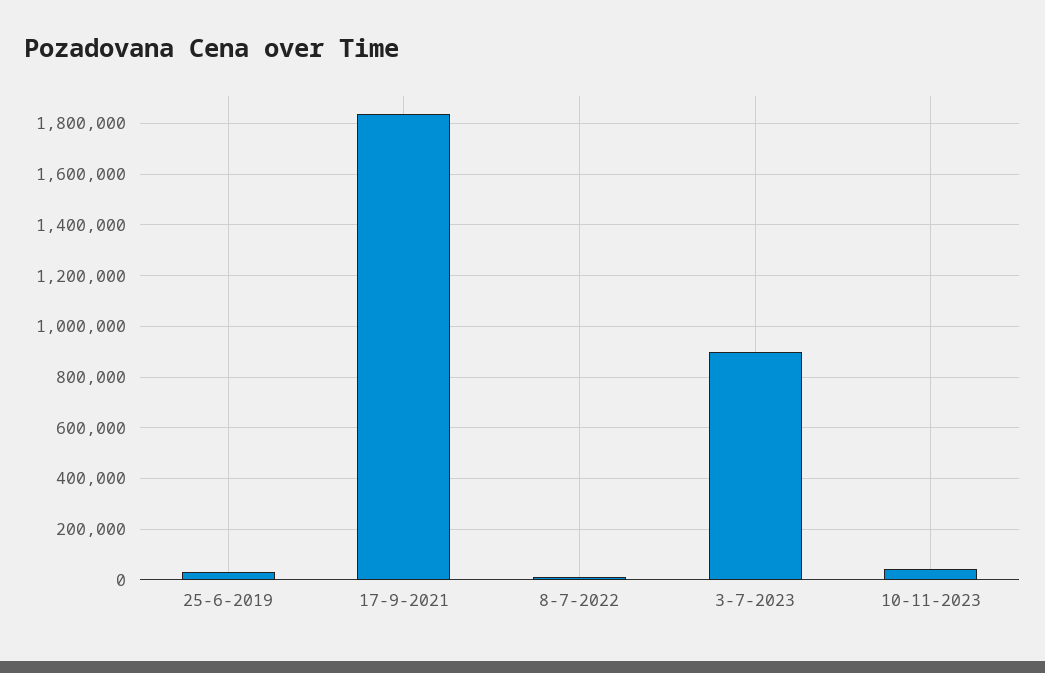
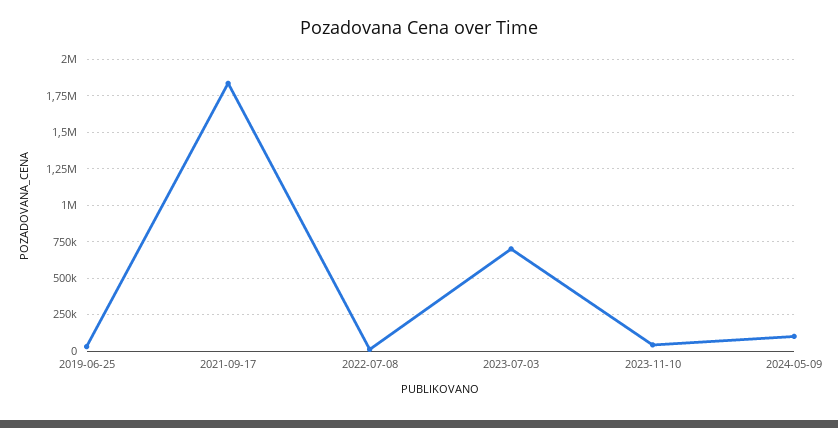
3-7-2023: 900000 -> 700000
2024-05-09: none -> 100000

